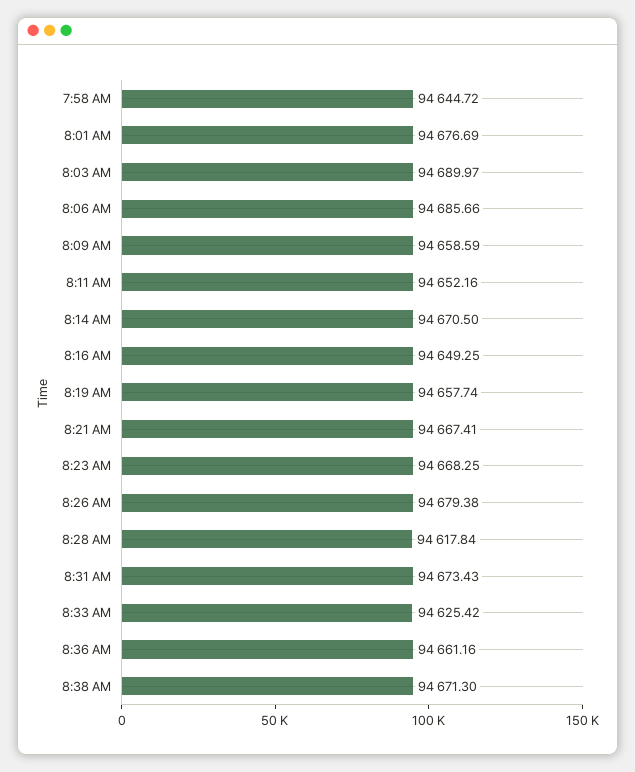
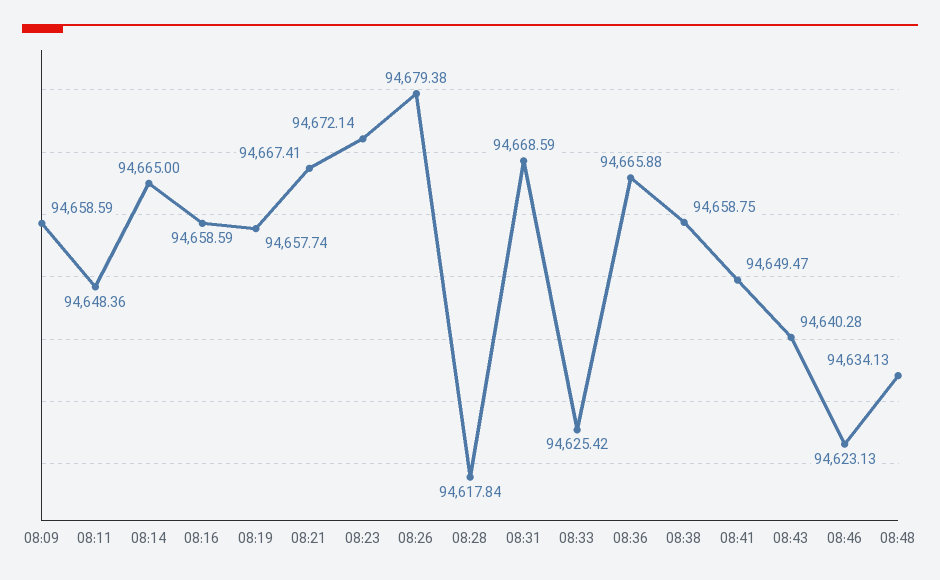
7:58 AM: 94644.72 -> none
8:01 AM: 94676.69 -> none
8:03 AM: 94689.97 -> none
8:06 AM: 94685.66 -> none
8:11 AM: 94652.16 -> 94648.36
8:14 AM: 94670.5 -> 94665
8:16 AM: 94649.25 -> 94658.59
8:23 AM: 94668.25 -> 94672.14
8:31 AM: 94673.43 -> 94668.59
8:36 AM: 94661.16 -> 94665.88
8:38 AM: 94671.3 -> 94658.75
08:41: none -> 94649.47
08:43: none -> 94640.28
08:46: none -> 94623.13
08:48: none -> 94634.13

